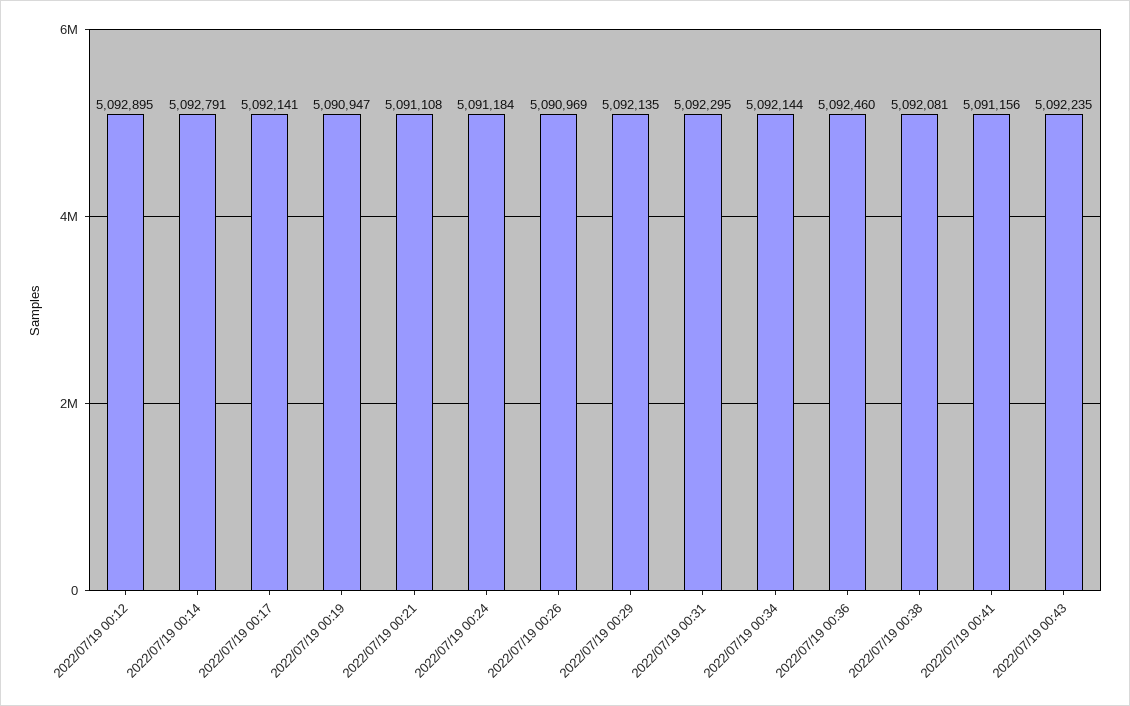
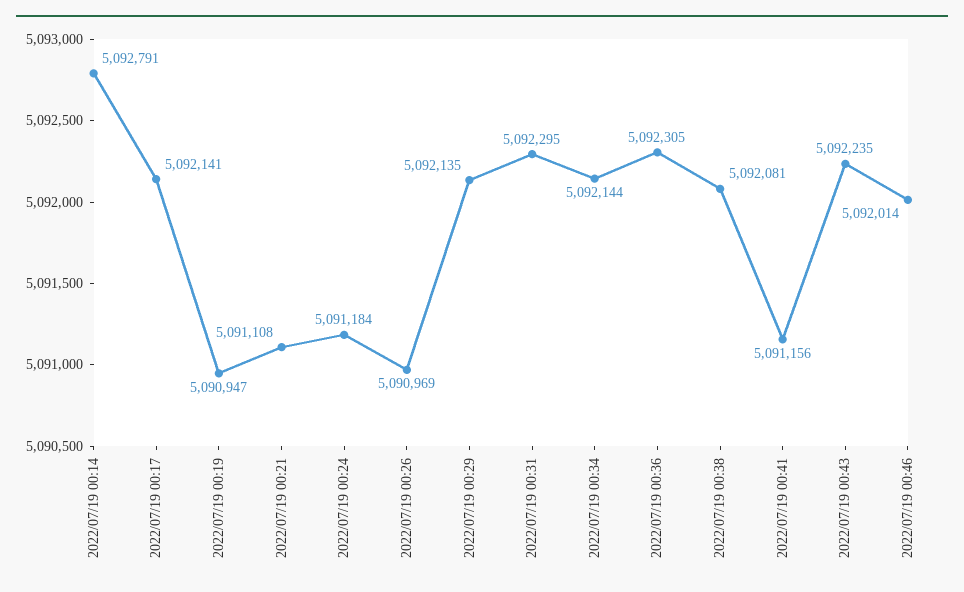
2022/07/19 00:12: 5092895 -> none
2022/07/19 00:36: 5092460 -> 5092305
2022/07/19 00:46: none -> 5092014

